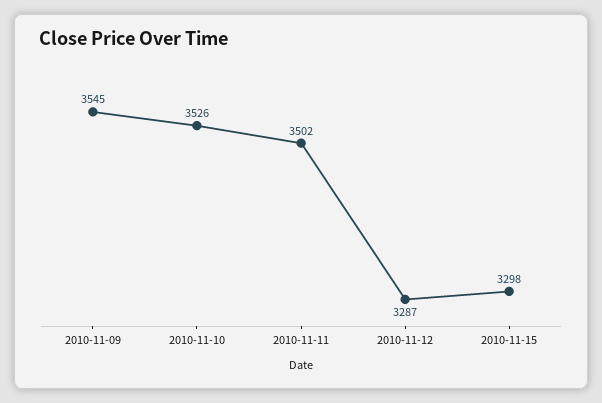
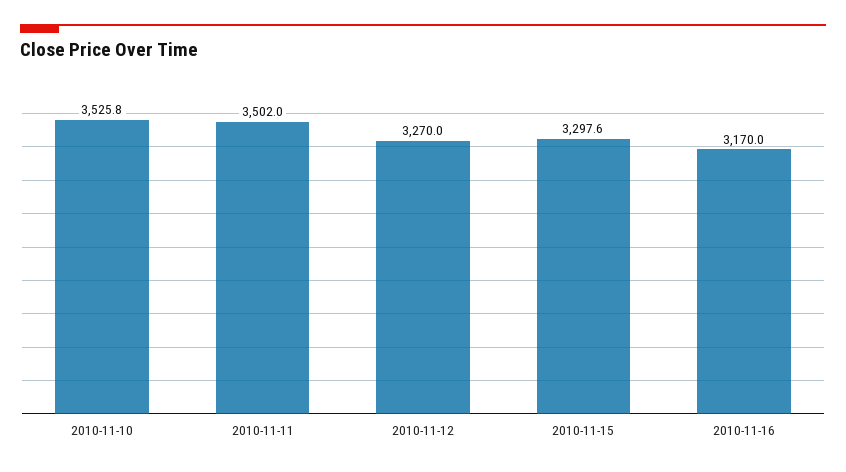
2010-11-09: 3545 -> none
2010-11-12: 3287 -> 3270
2010-11-16: none -> 3170

